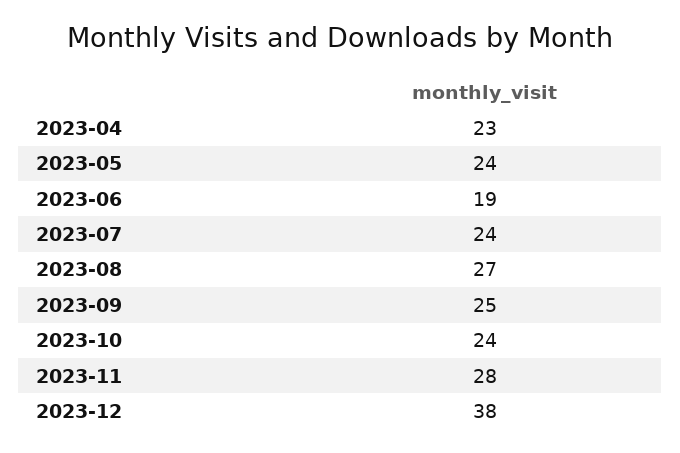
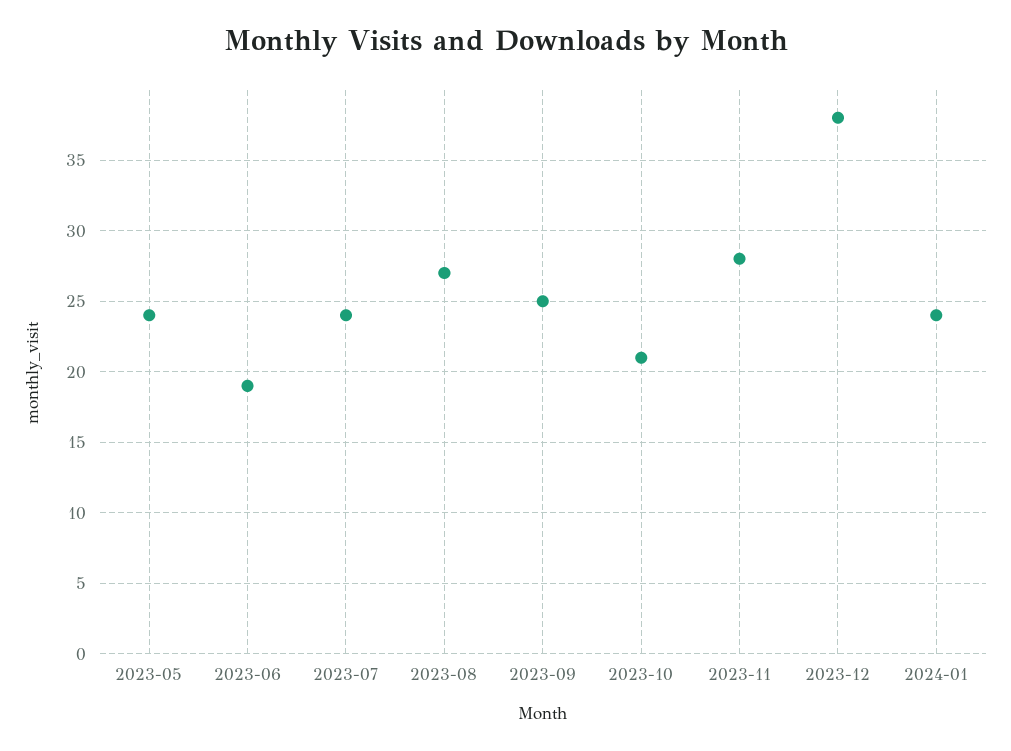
2023-04: 23 -> none
2023-10: 24 -> 21
2024-01: none -> 24

